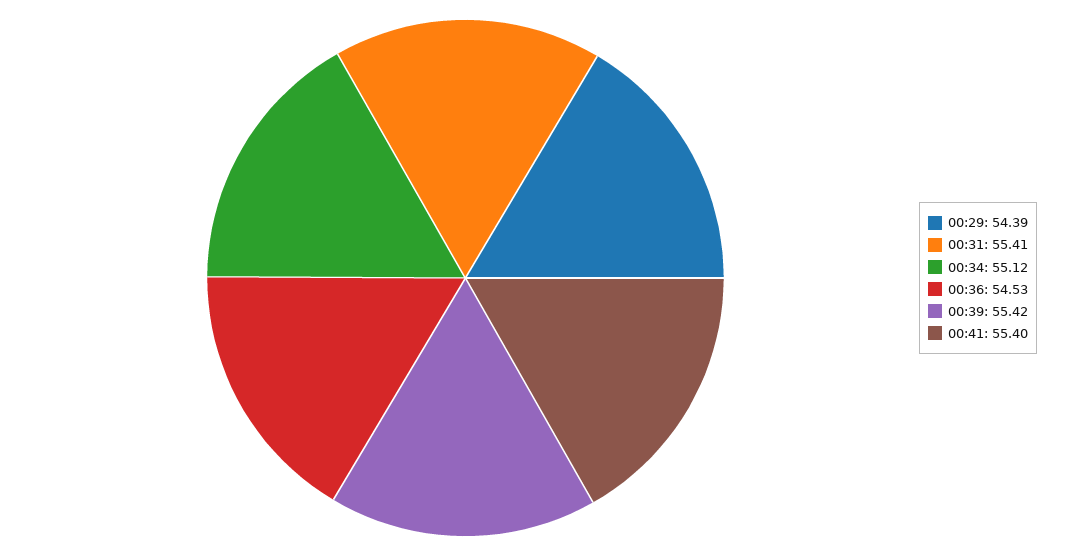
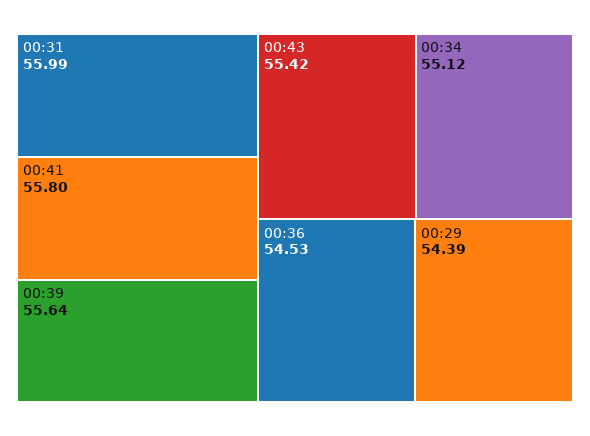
00:31: 55.41 -> 55.99
00:39: 55.42 -> 55.64
00:41: 55.4 -> 55.8
00:43: none -> 55.42

